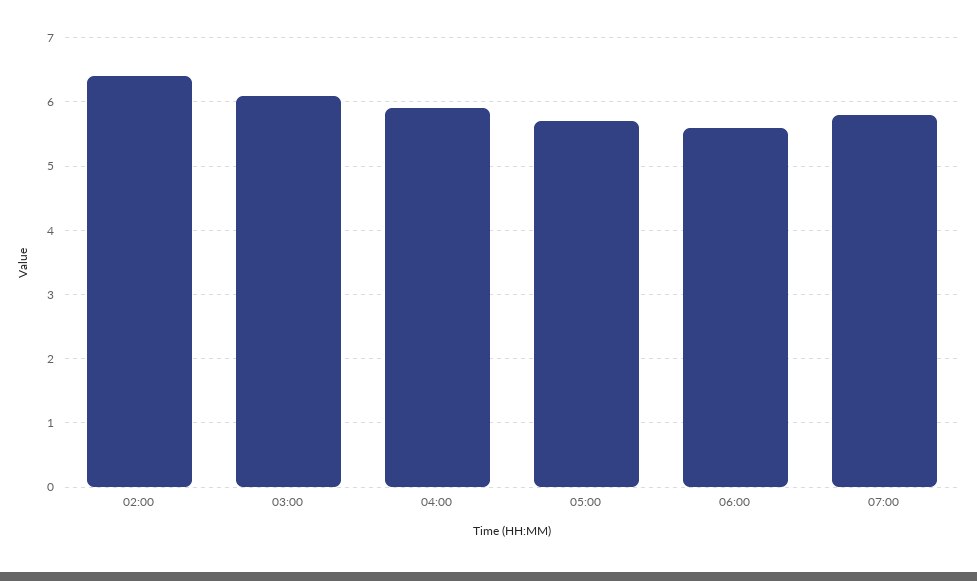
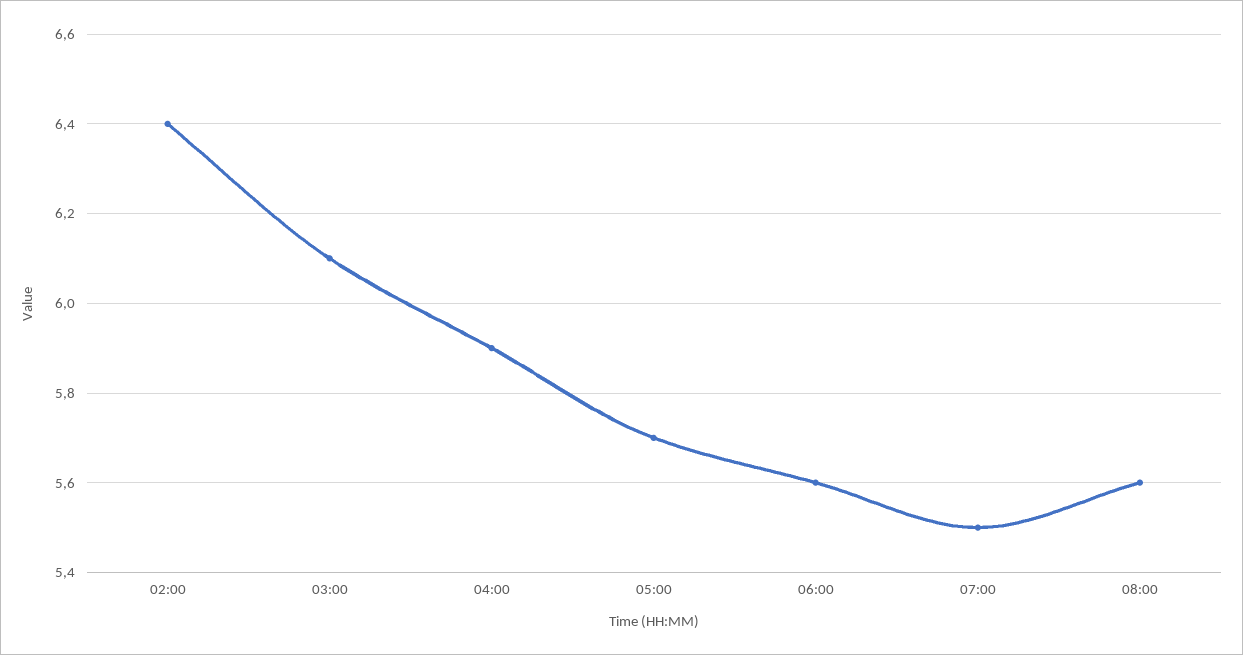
07:00: 5.8 -> 5.5
08:00: none -> 5.6

